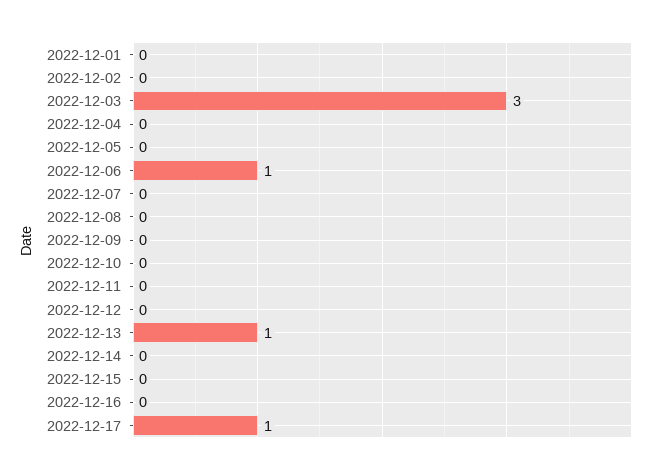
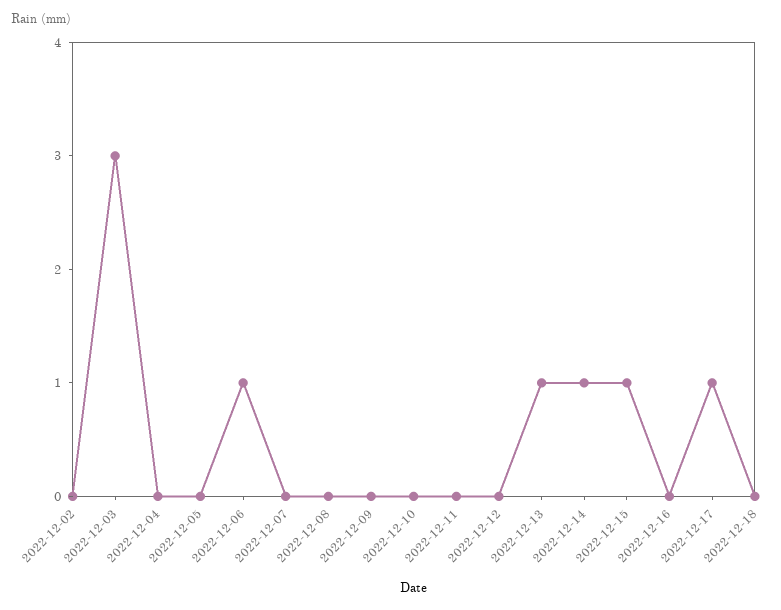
2022-12-01: 0 -> none
2022-12-14: 0 -> 1
2022-12-15: 0 -> 1
2022-12-18: none -> 0

